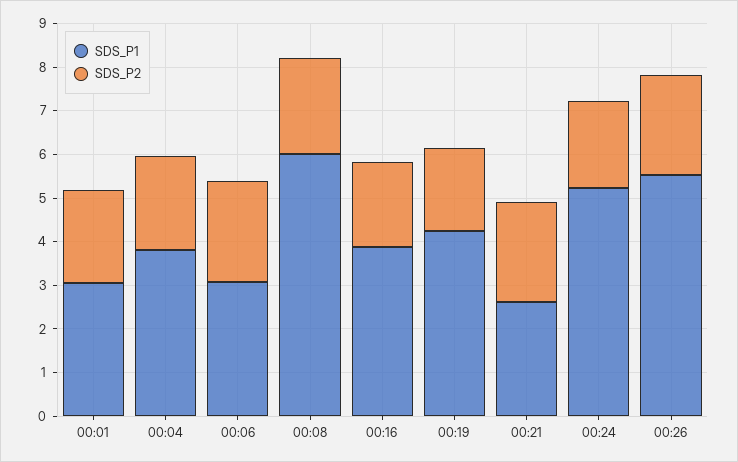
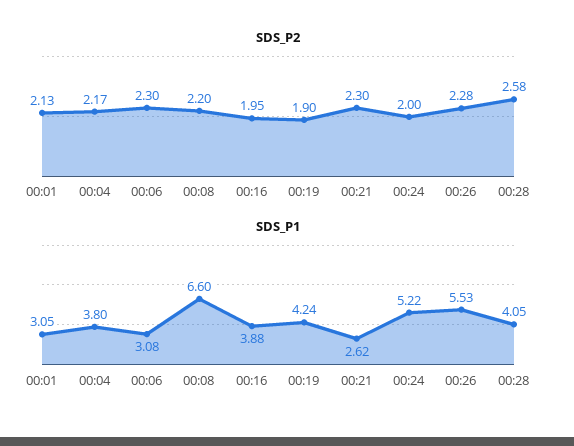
SDS_P1, 00:08: 6 -> 6.6
SDS_P2, 00:28: none -> 2.58
SDS_P1, 00:28: none -> 4.05

